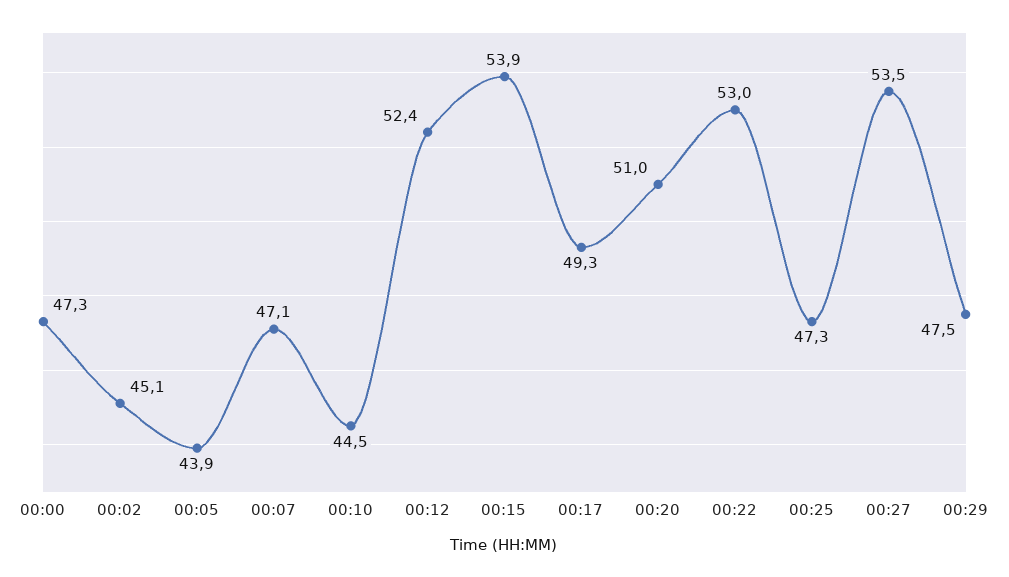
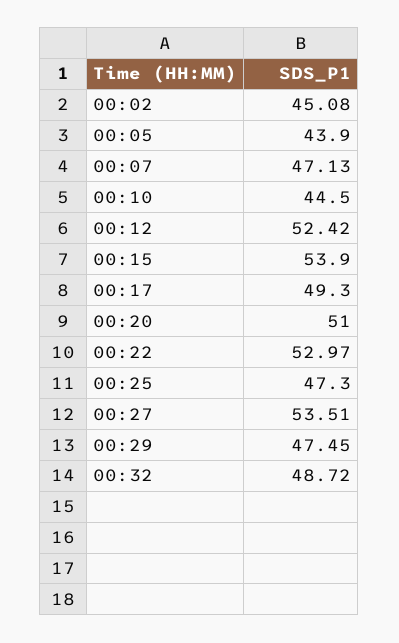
00:00: 47.3 -> none
00:32: none -> 48.72

